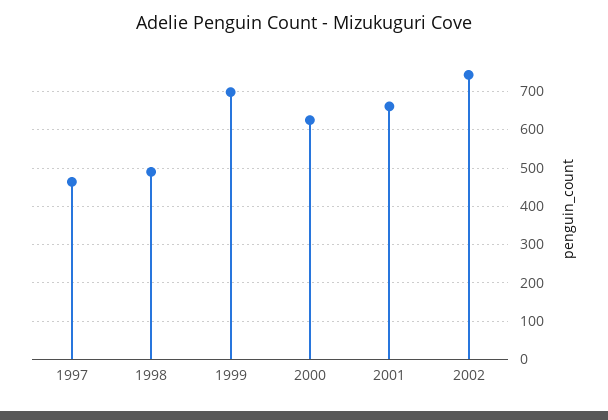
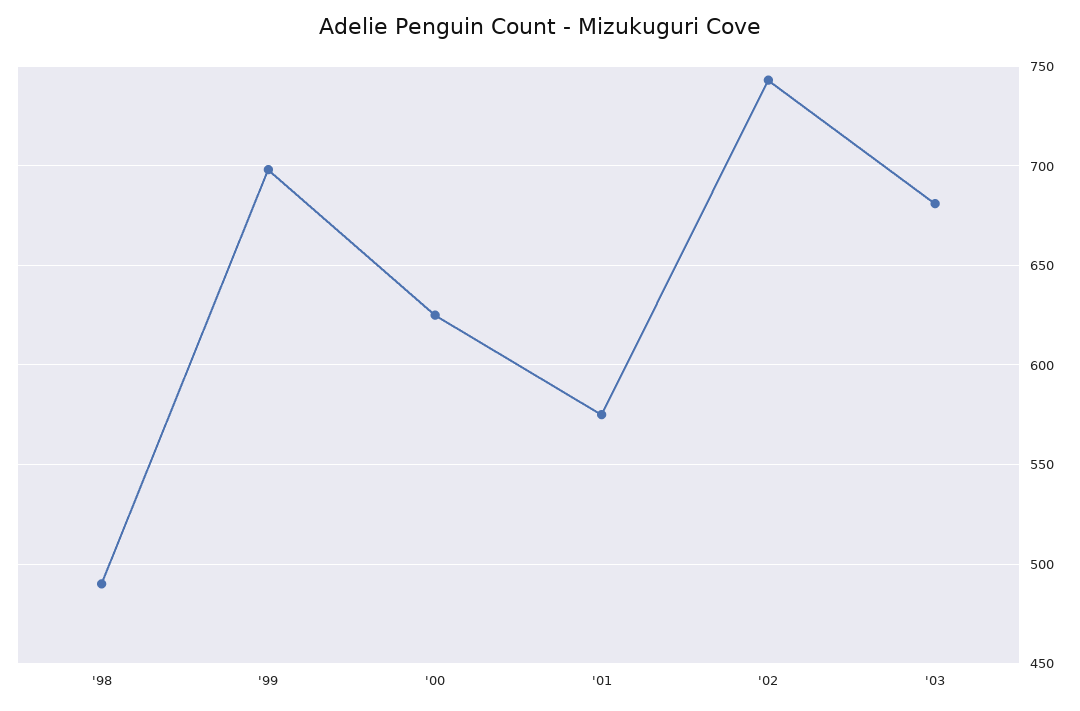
1997: 460 -> none
2001: 660 -> 575
'03: none -> 680

